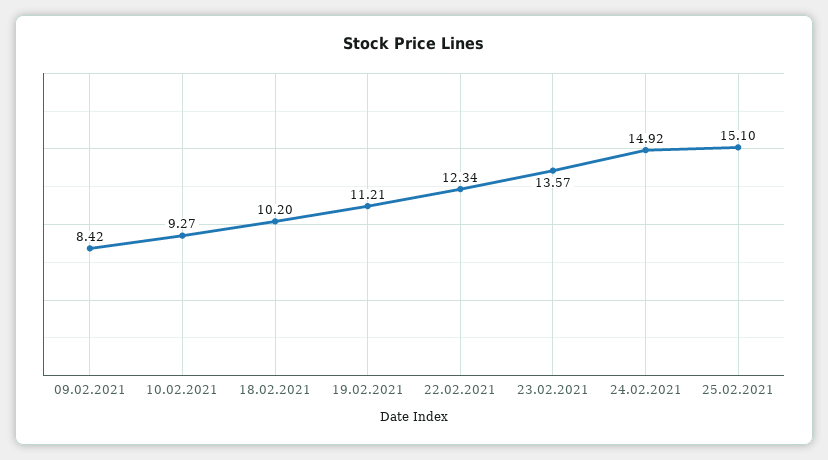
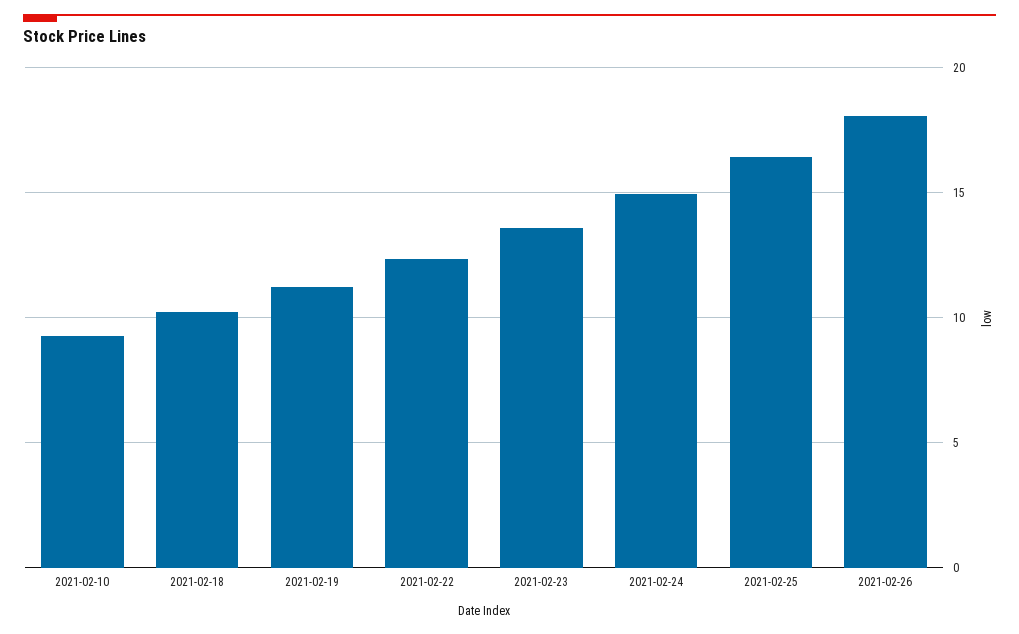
09.02.2021: 8.42 -> none
25.02.2021: 15.1 -> 16.5
2021-02-26: none -> 18

